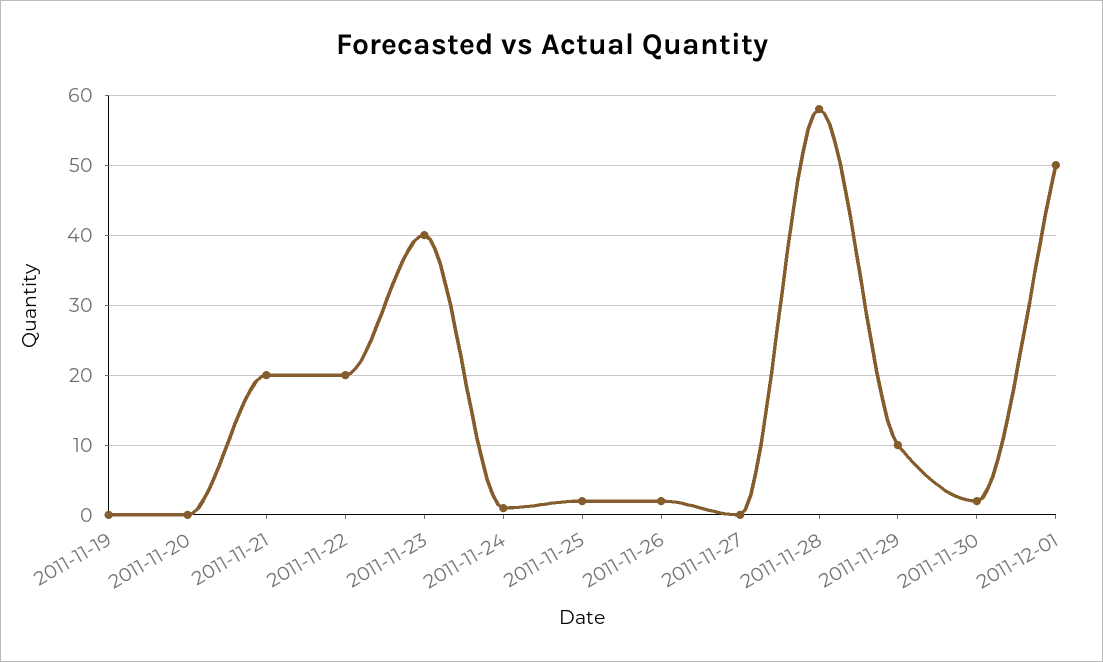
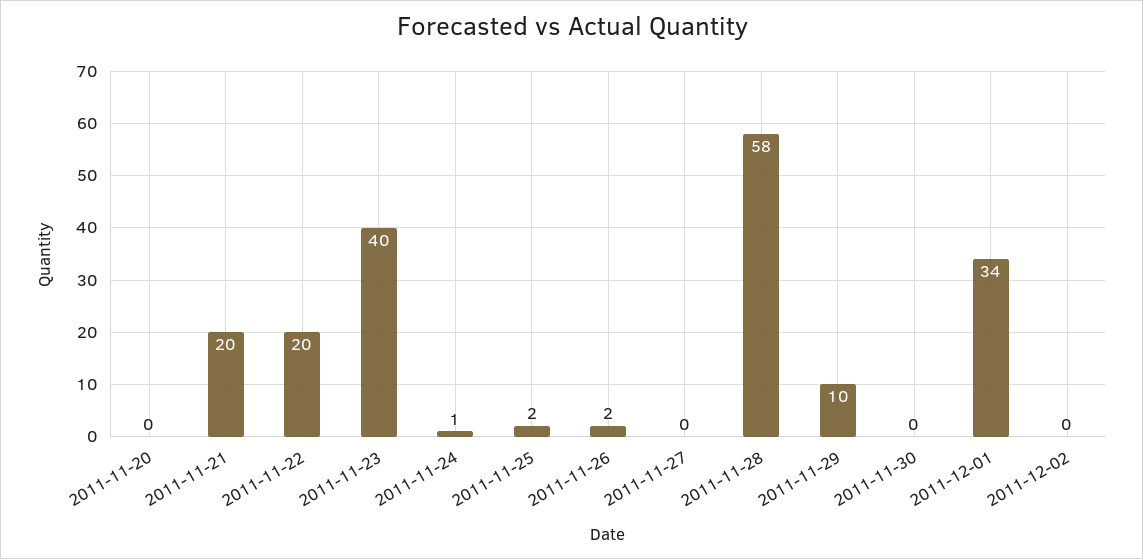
2011-11-19: 0 -> none
2011-11-30: 2 -> 0
2011-12-01: 50 -> 34
2011-12-02: none -> 0

